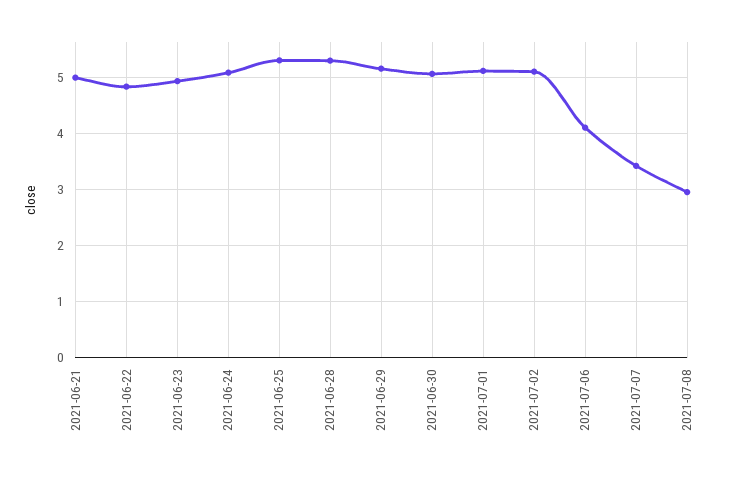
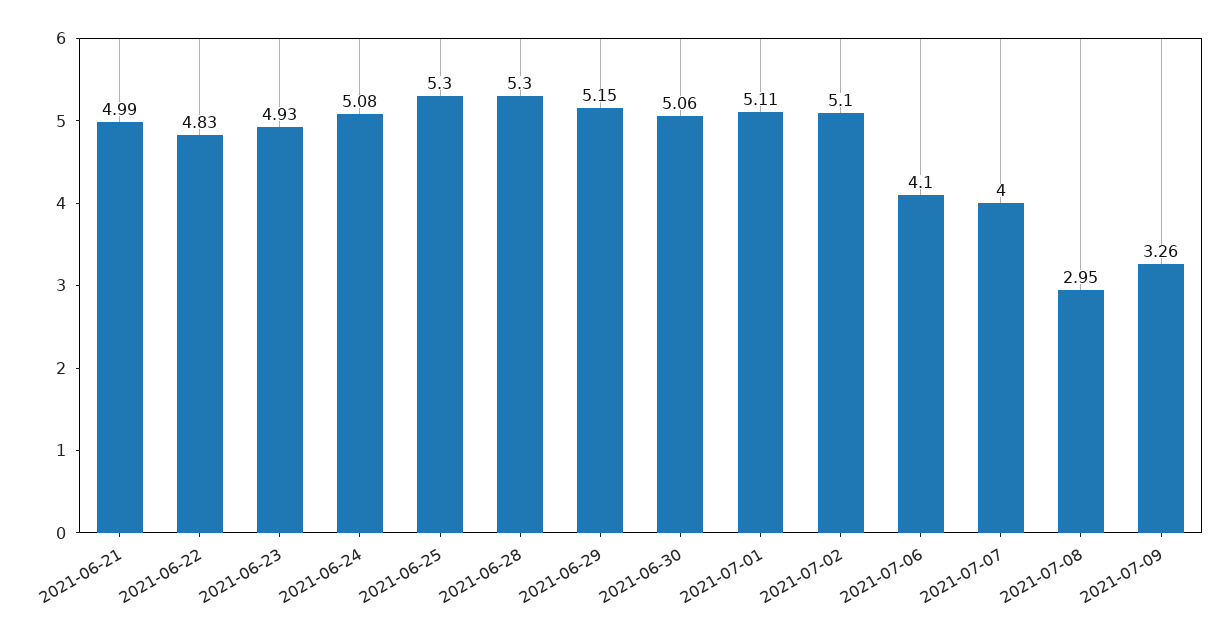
2021-07-07: 3.4 -> 4
2021-07-09: none -> 3.26

